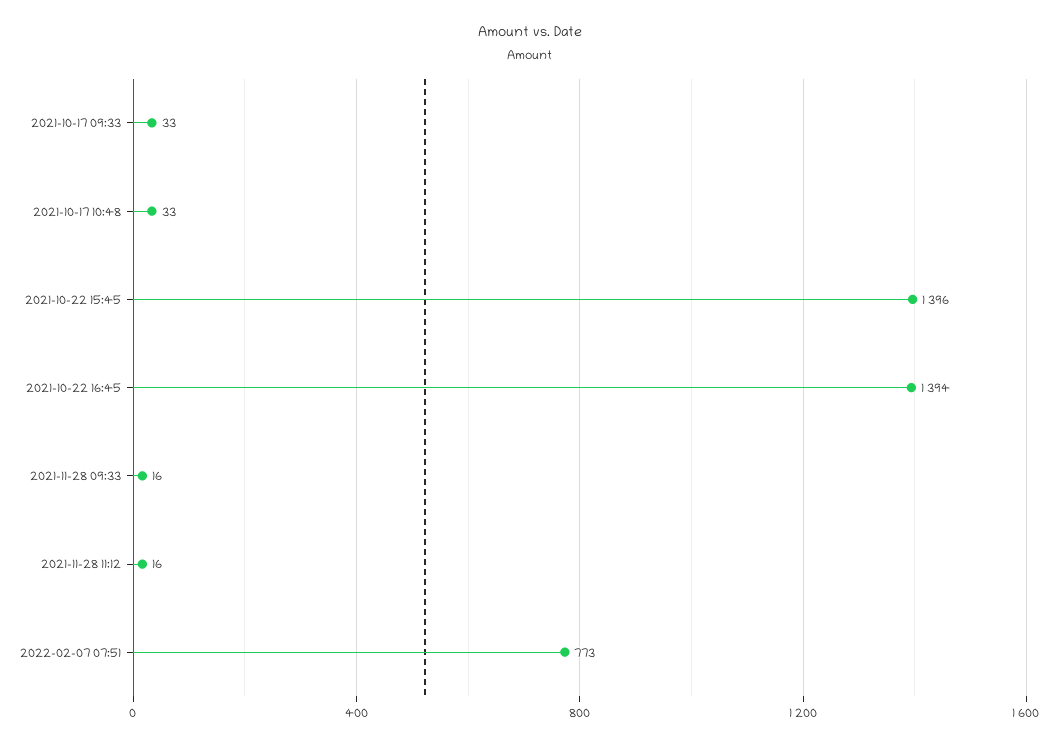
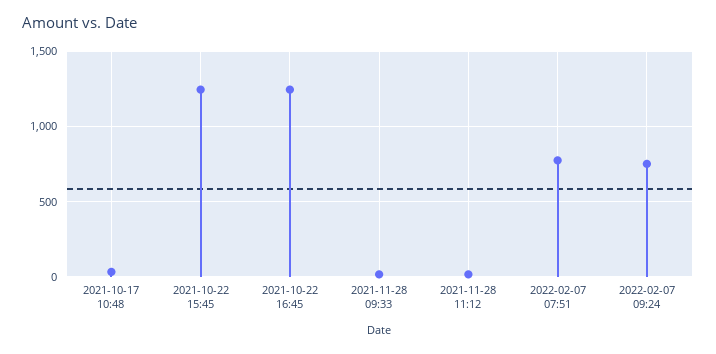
2021-10-17 09:33: 33 -> none
2021-10-22 15:45: 1396 -> 1250
2021-10-22 16:45: 1394 -> 1250
2022-02-07 09:24: none -> 750

